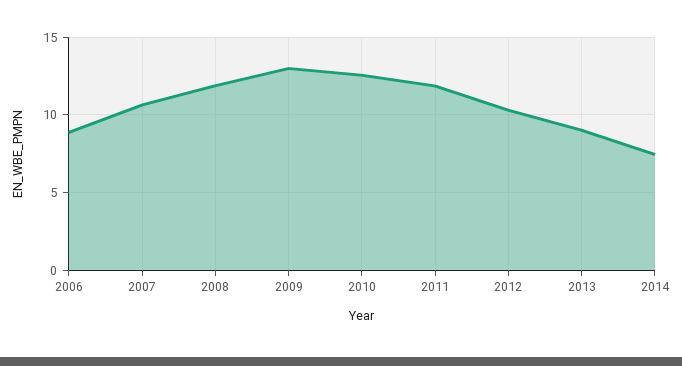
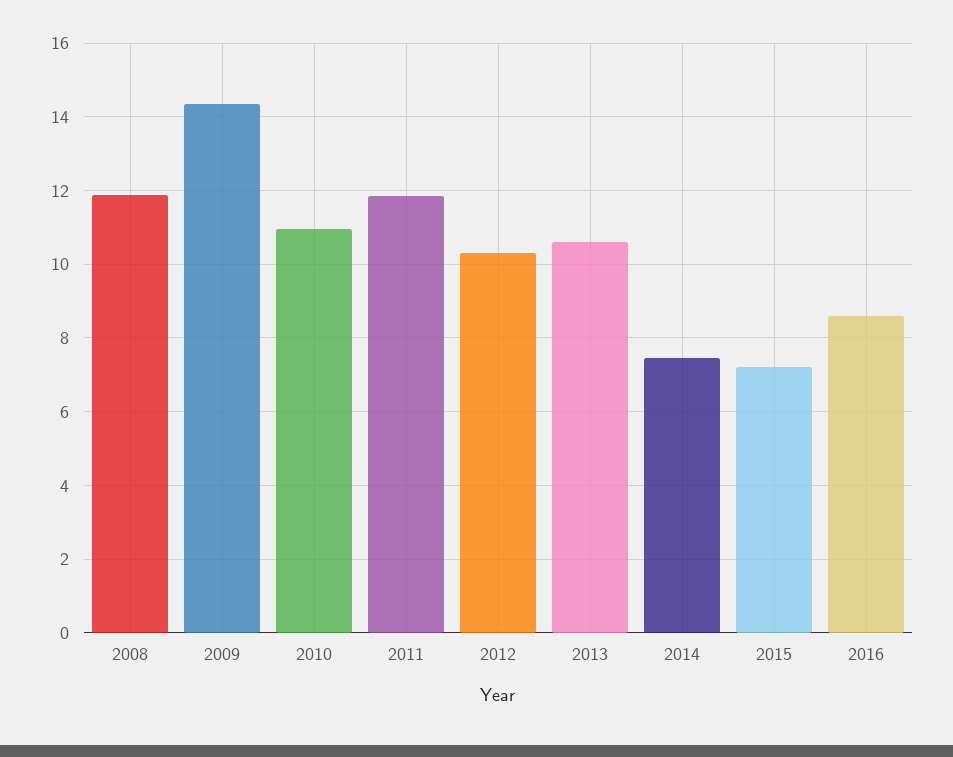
2006: 9 -> none
2007: 10.5 -> none
2009: 13 -> 14.4
2010: 12.5 -> 11
2013: 9 -> 10.6
2015: none -> 7.2
2016: none -> 8.6

